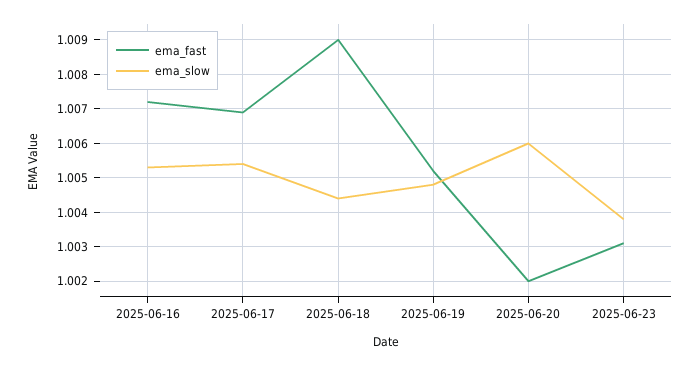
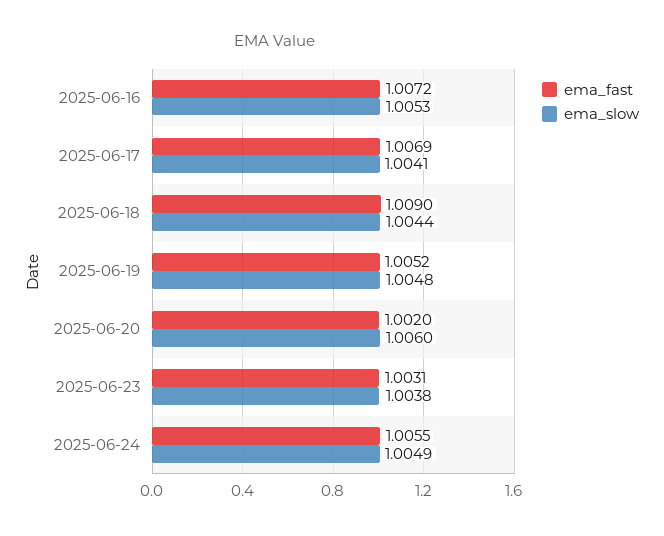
ema_slow, 2025-06-17: 1.0055 -> 1.0041
ema_fast, 2025-06-24: none -> 1.0055
ema_slow, 2025-06-24: none -> 1.0049

